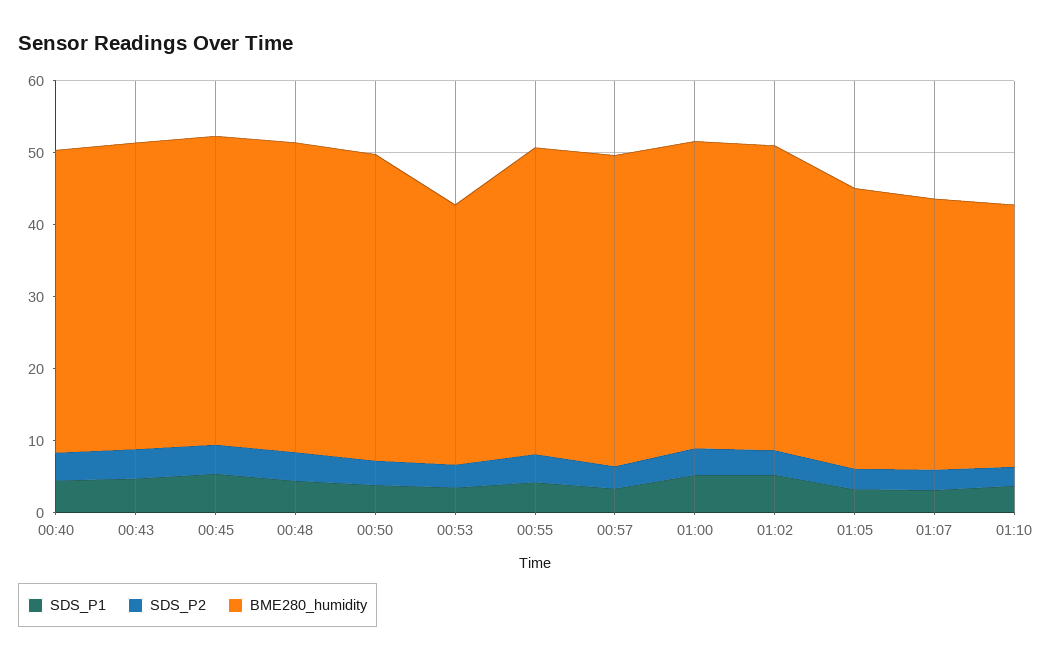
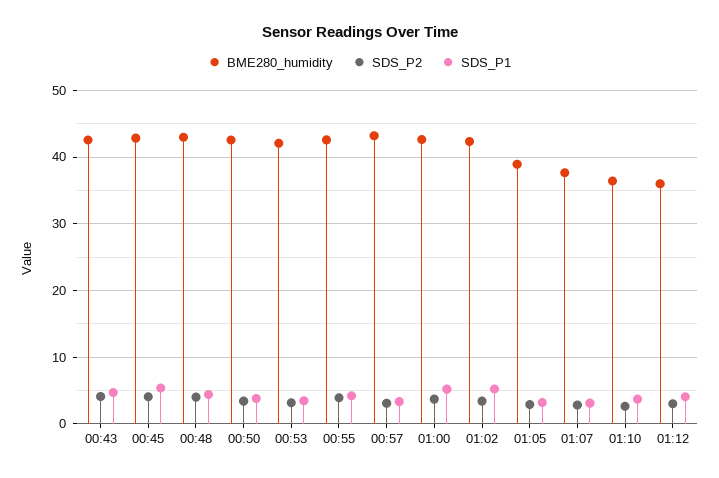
SDS_P1, 00:40: 4 -> none
SDS_P2, 00:40: 4 -> none
BME280_humidity, 00:40: 42 -> none
BME280_humidity, 00:53: 36 -> 42
BME280_humidity, 01:12: none -> 36
SDS_P2, 01:12: none -> 3
SDS_P1, 01:12: none -> 4

